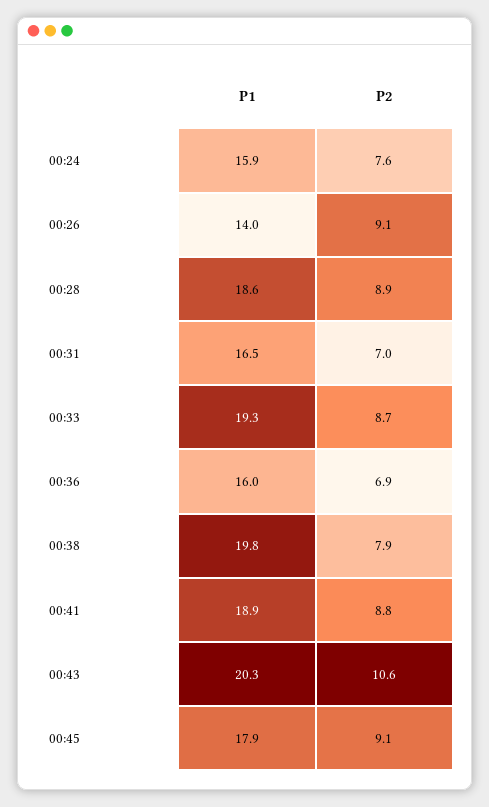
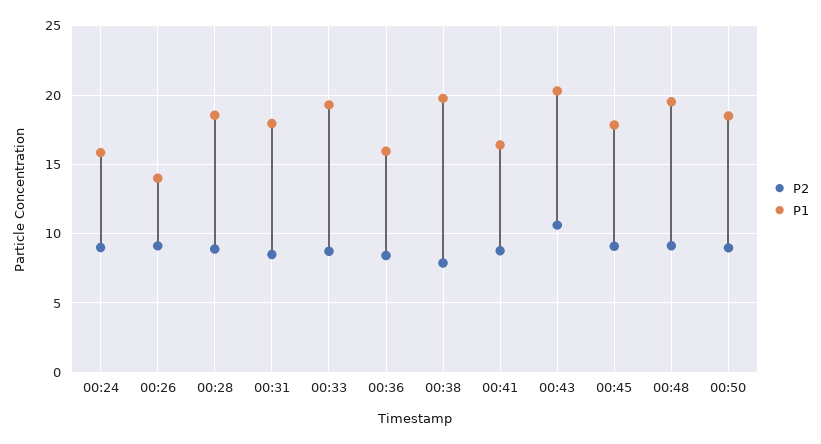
P2, 00:24: 7.6 -> 9
P1, 00:31: 16.5 -> 18
P2, 00:31: 7 -> 8.5
P2, 00:36: 6.9 -> 8.5
P1, 00:41: 18.9 -> 16.5
P2, 00:48: none -> 9
P1, 00:48: none -> 19.5
P2, 00:50: none -> 9
P1, 00:50: none -> 18.5

